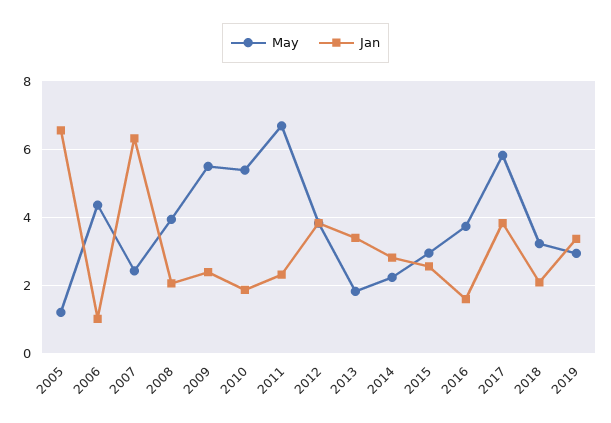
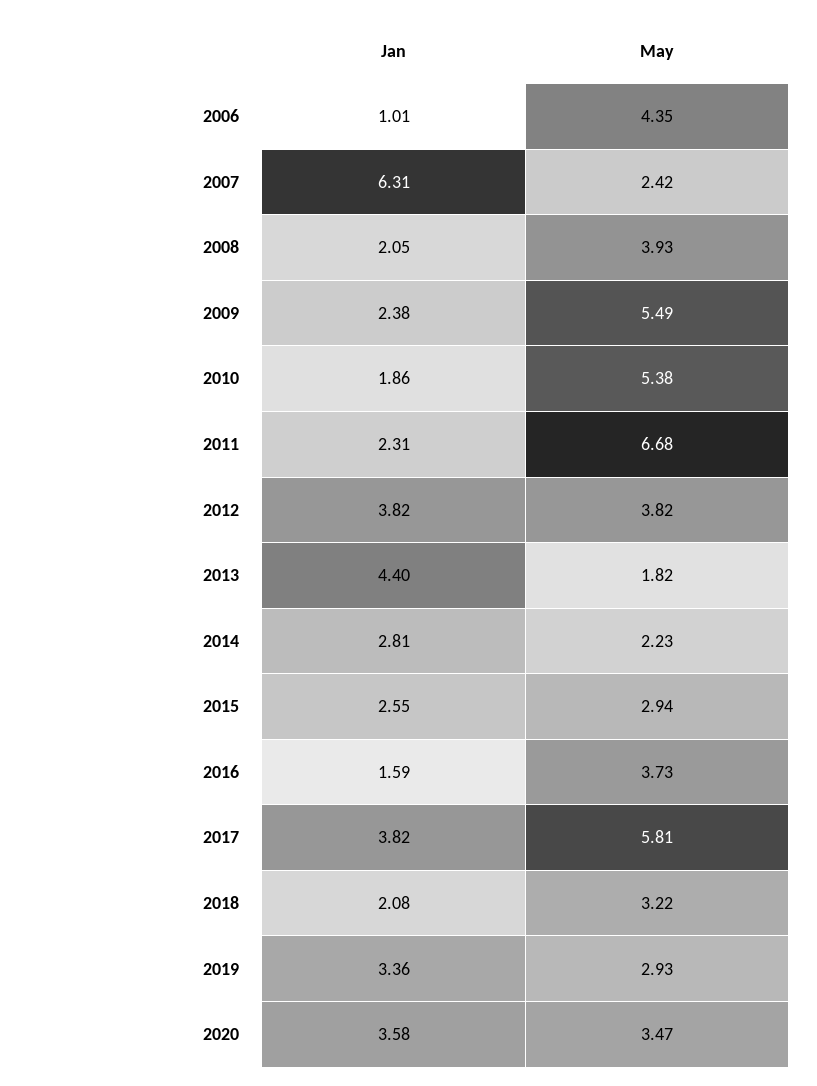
May, 2005: 1.2 -> none
Jan, 2005: 6.6 -> none
Jan, 2013: 3.4 -> 4.4
Jan, 2020: none -> 3.58
May, 2020: none -> 3.47

